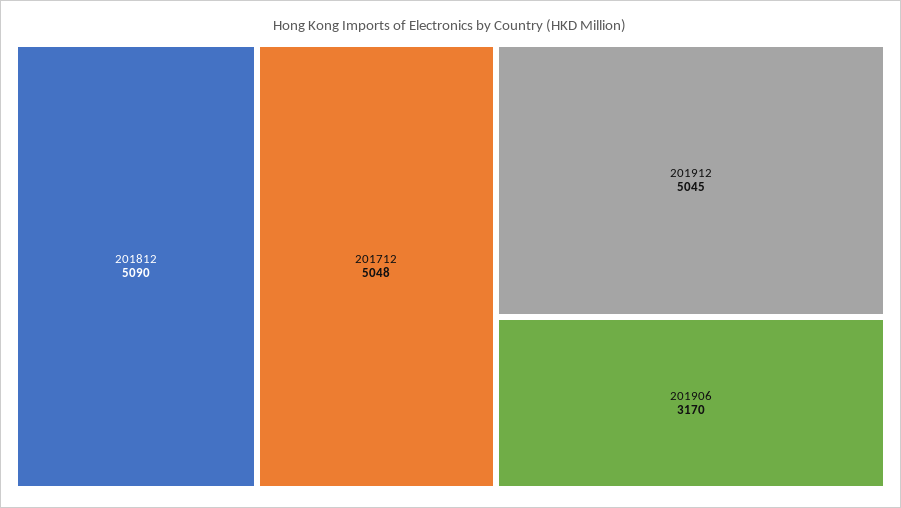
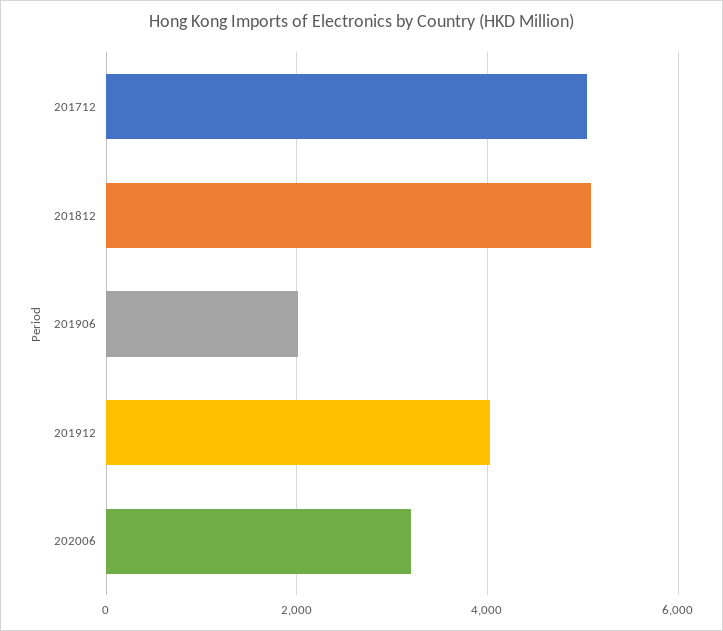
201912: 5045 -> 4000
201906: 3170 -> 2000
202006: none -> 3200

